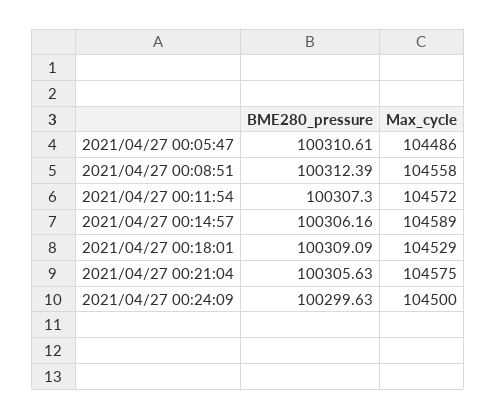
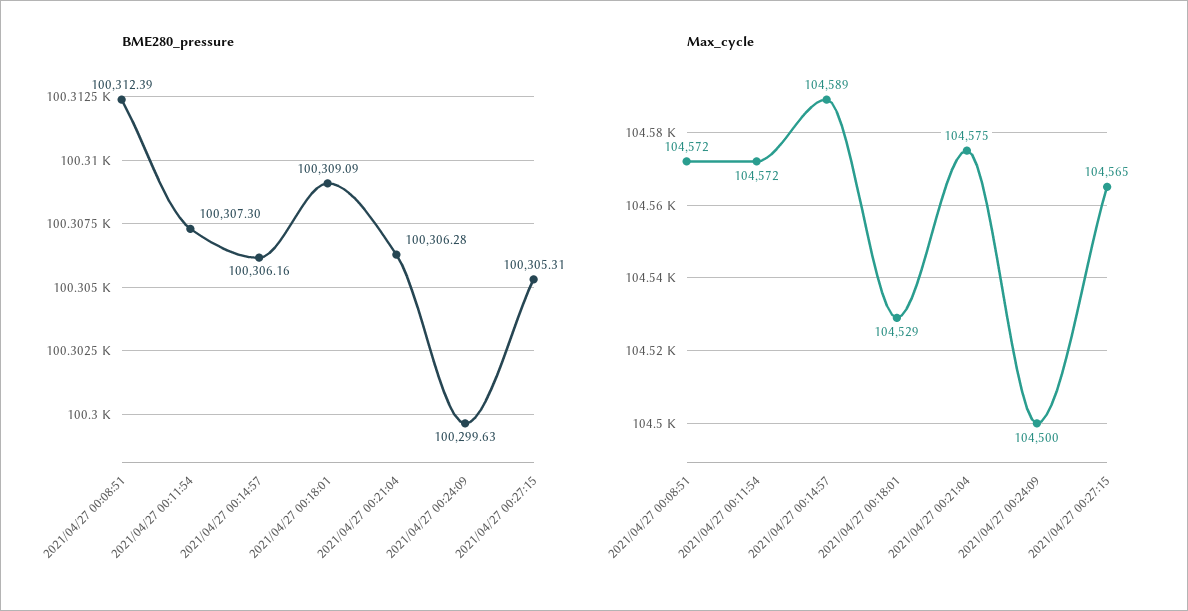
BME280_pressure, 2021/04/27 00:05:47: 100310.61 -> none
Max_cycle, 2021/04/27 00:05:47: 104486 -> none
Max_cycle, 2021/04/27 00:08:51: 104558 -> 104572
BME280_pressure, 2021/04/27 00:21:04: 100305.63 -> 100306.28
BME280_pressure, 2021/04/27 00:27:15: none -> 100305.31
Max_cycle, 2021/04/27 00:27:15: none -> 104565

